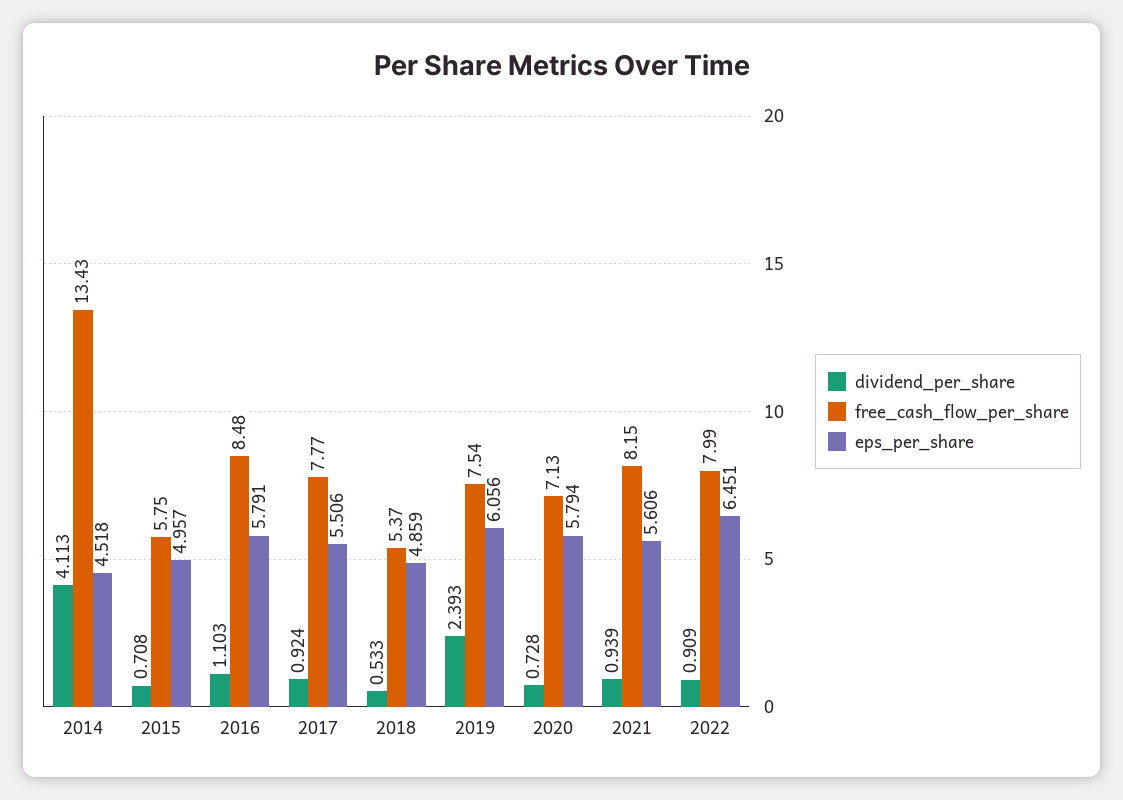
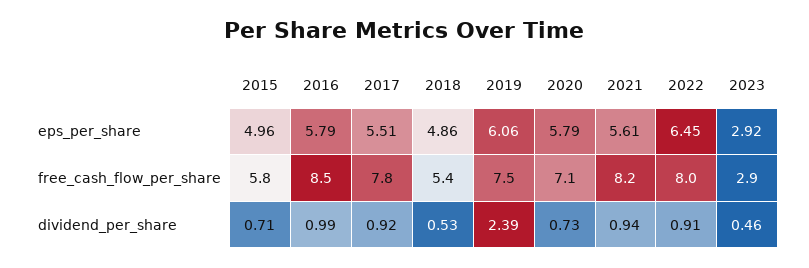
dividend_per_share, 2014: 4.113 -> none
free_cash_flow_per_share, 2014: 13.43 -> none
eps_per_share, 2014: 4.518 -> none
dividend_per_share, 2016: 1.103 -> 0.99
eps_per_share, 2023: none -> 2.92
free_cash_flow_per_share, 2023: none -> 2.9
dividend_per_share, 2023: none -> 0.46

